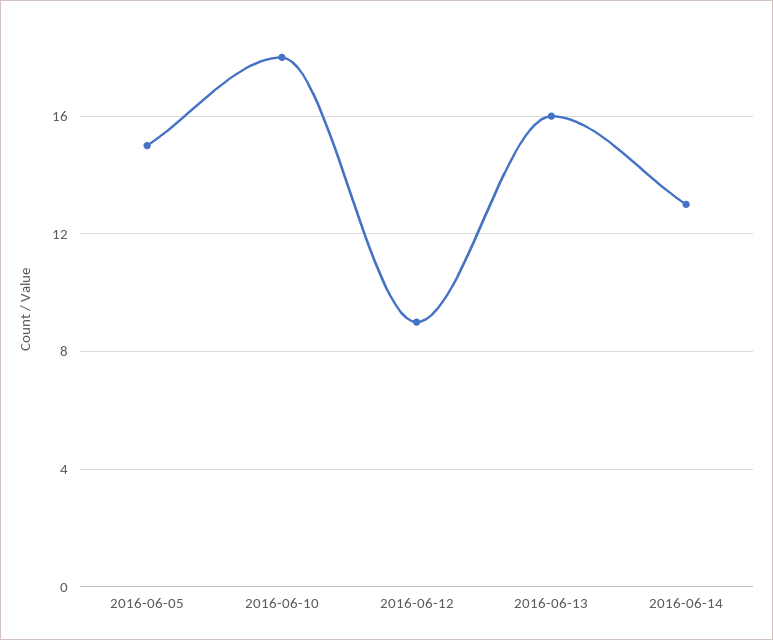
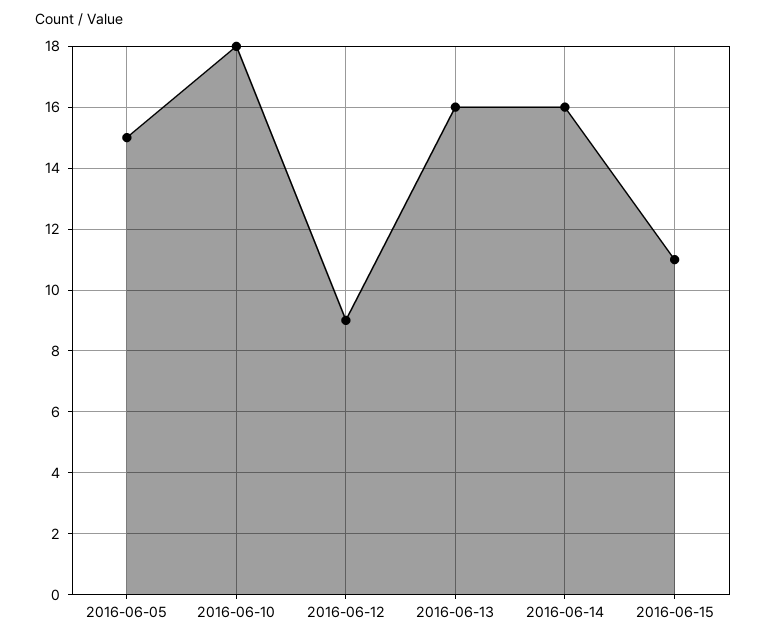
2016-06-14: 13 -> 16
2016-06-15: none -> 11

